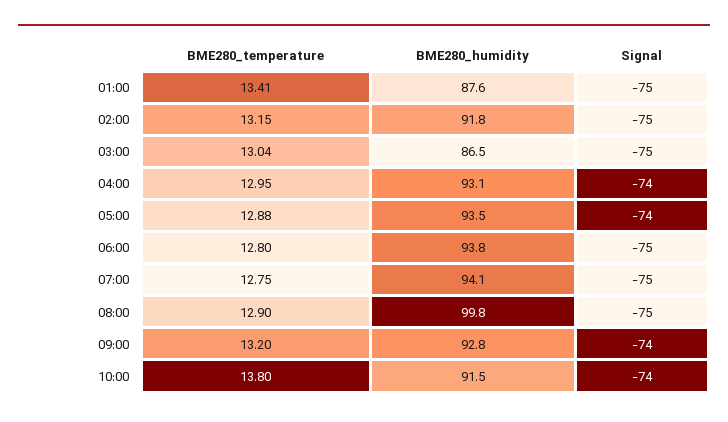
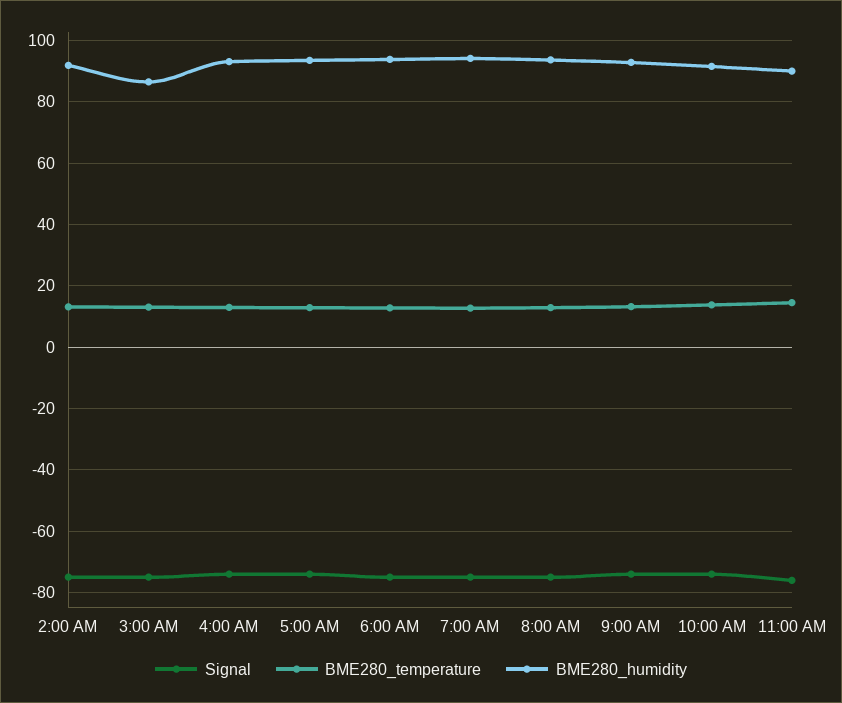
BME280_temperature, 01:00: 13.41 -> none
BME280_humidity, 01:00: 87.6 -> none
Signal, 01:00: -75 -> none
BME280_humidity, 08:00: 99.8 -> 94
Signal, 11:00 AM: none -> -76
BME280_temperature, 11:00 AM: none -> 14
BME280_humidity, 11:00 AM: none -> 90

